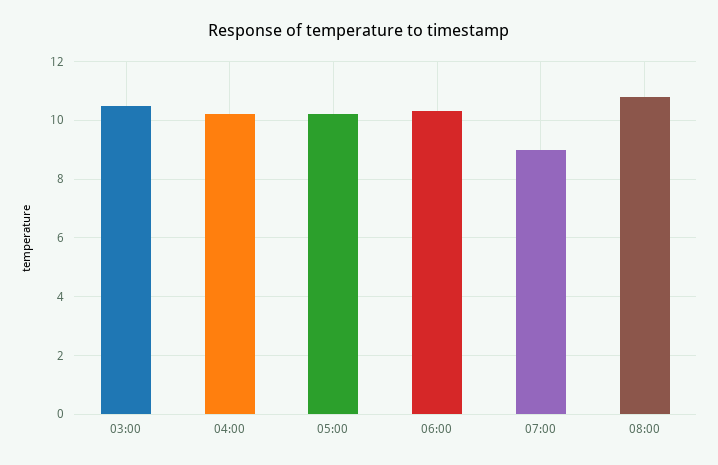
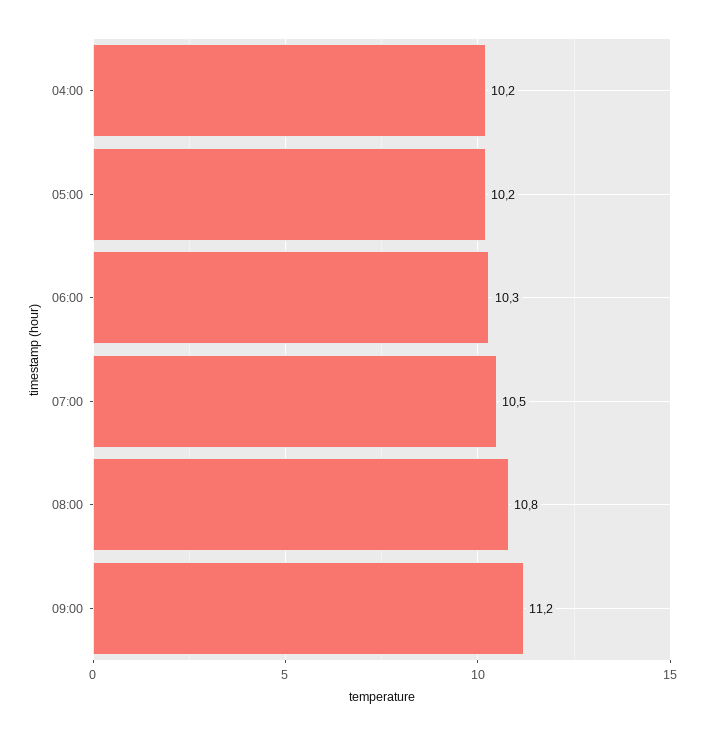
03:00: 10.5 -> none
07:00: 9 -> 10.5
09:00: none -> 11.2

